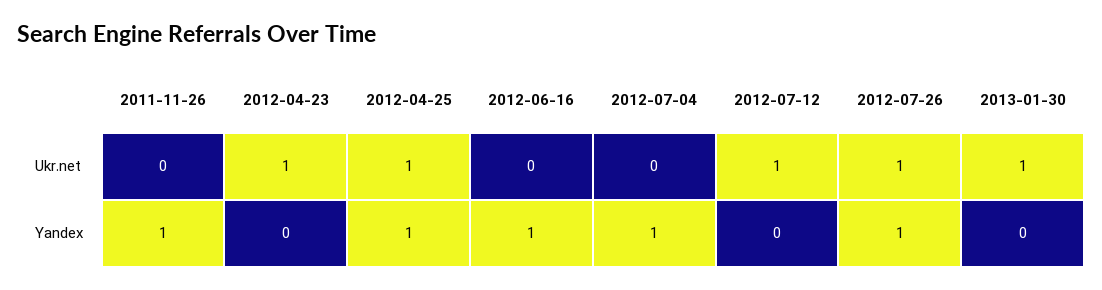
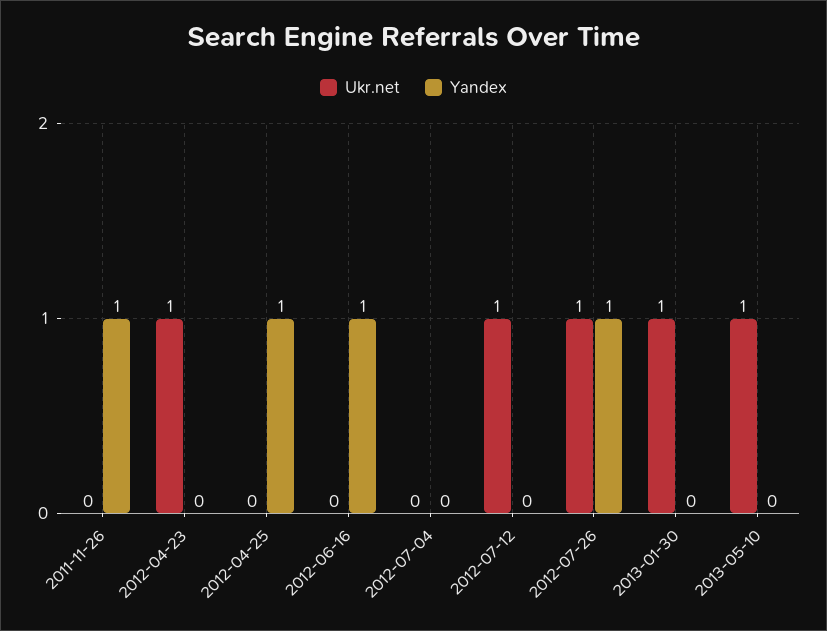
Ukr.net, 2012-04-25: 1 -> 0
Yandex, 2012-07-04: 1 -> 0
Ukr.net, 2013-05-10: none -> 1
Yandex, 2013-05-10: none -> 0

